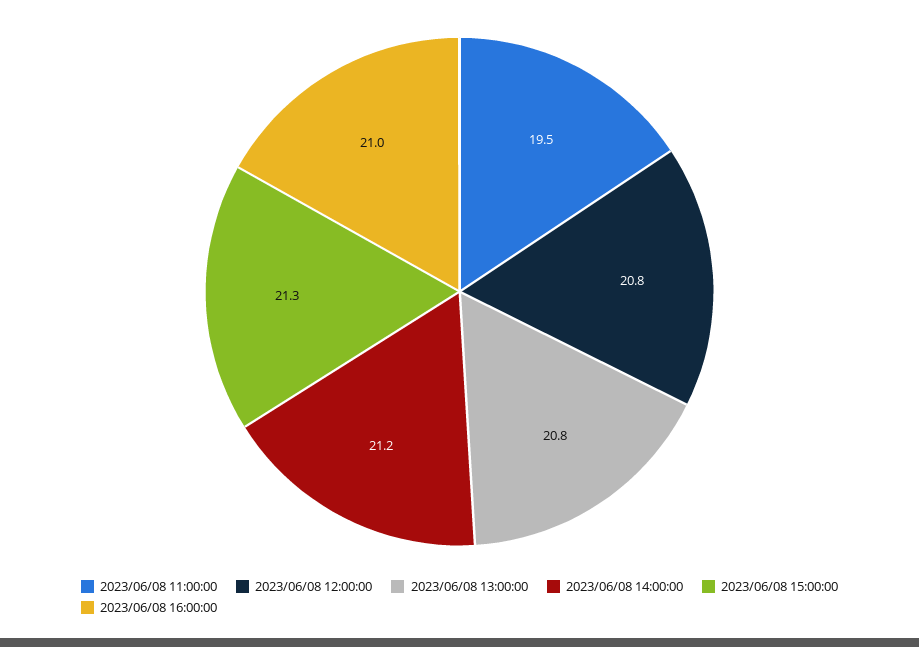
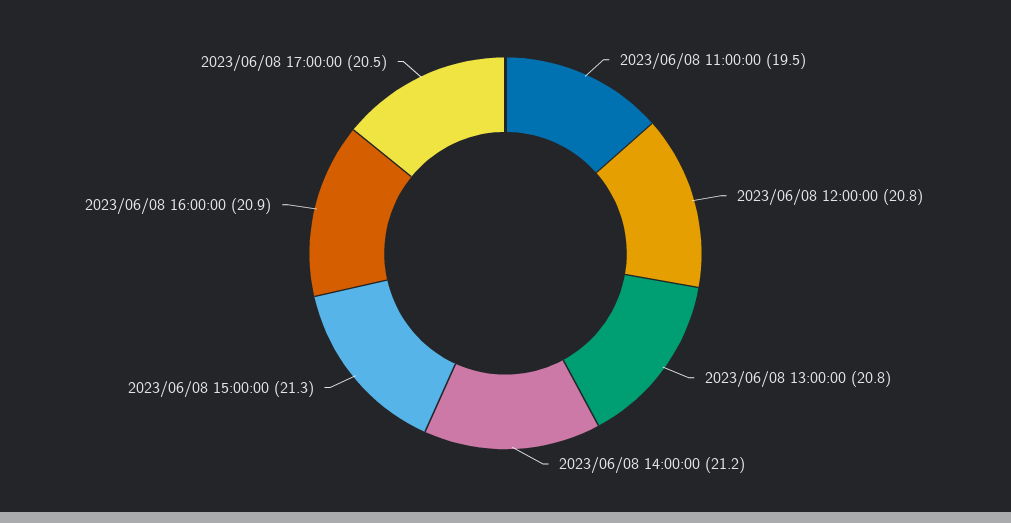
2023/06/08 16:00:00: 21 -> 20.9
2023/06/08 17:00:00: none -> 20.5

